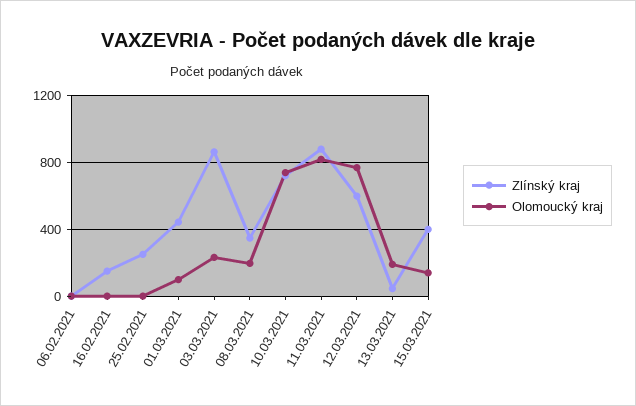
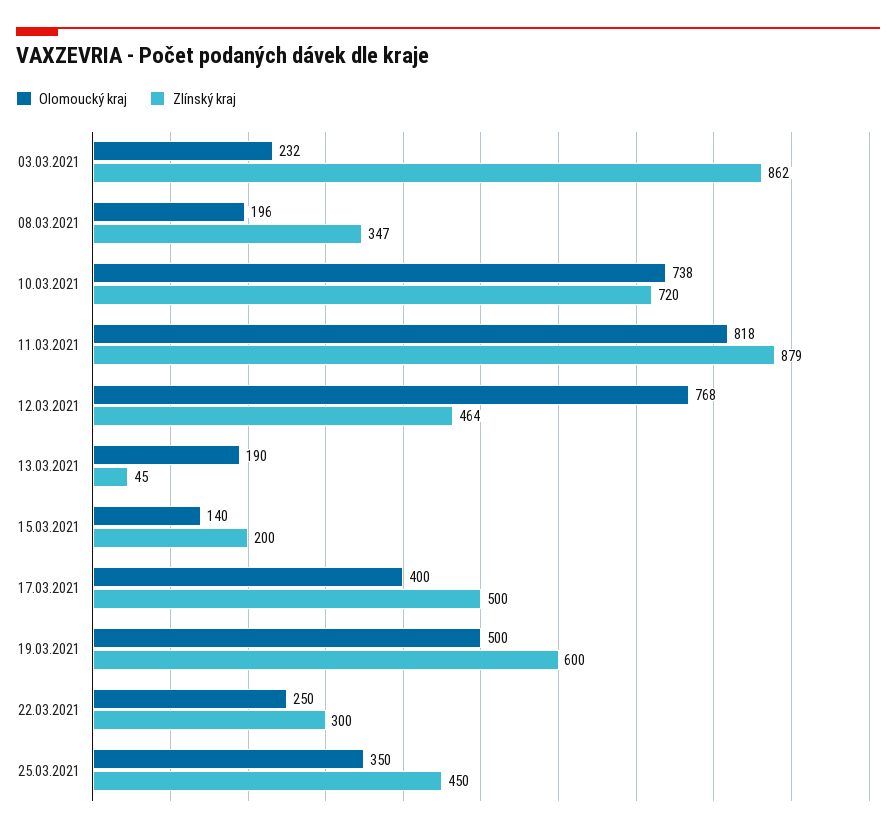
Zlínský kraj, 06.02.2021: 0 -> none
Olomoucký kraj, 06.02.2021: 0 -> none
Zlínský kraj, 16.02.2021: 150 -> none
Olomoucký kraj, 16.02.2021: 0 -> none
Zlínský kraj, 25.02.2021: 250 -> none
Olomoucký kraj, 25.02.2021: 0 -> none
Zlínský kraj, 01.03.2021: 450 -> none
Olomoucký kraj, 01.03.2021: 100 -> none
Zlínský kraj, 12.03.2021: 600 -> 464
Zlínský kraj, 15.03.2021: 400 -> 200
Olomoucký kraj, 17.03.2021: none -> 400
Zlínský kraj, 17.03.2021: none -> 500
Olomoucký kraj, 19.03.2021: none -> 500
Zlínský kraj, 19.03.2021: none -> 600
Olomoucký kraj, 22.03.2021: none -> 250
Zlínský kraj, 22.03.2021: none -> 300
Olomoucký kraj, 25.03.2021: none -> 350
Zlínský kraj, 25.03.2021: none -> 450

